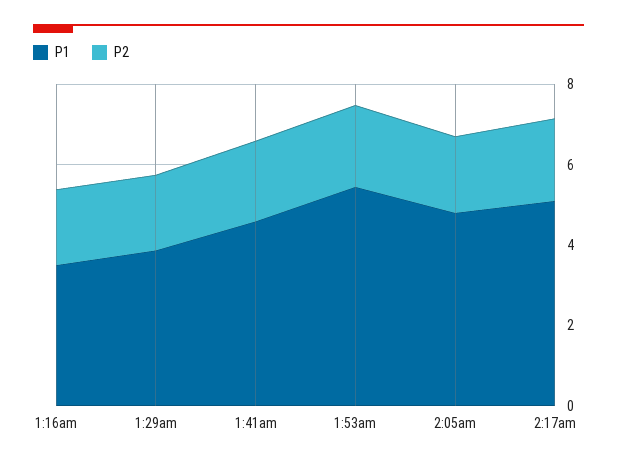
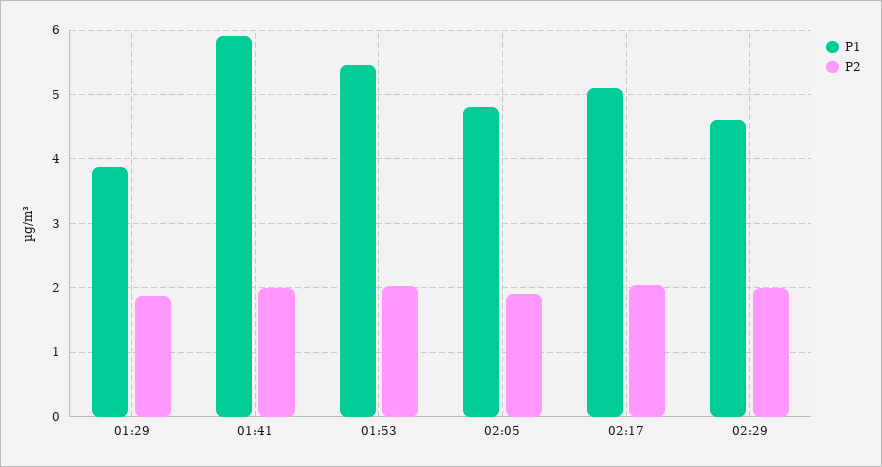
P1, 1:16am: 3.5 -> none
P2, 1:16am: 2 -> none
P1, 1:41am: 4.5 -> 5.9
P1, 02:29: none -> 4.6
P2, 02:29: none -> 2

